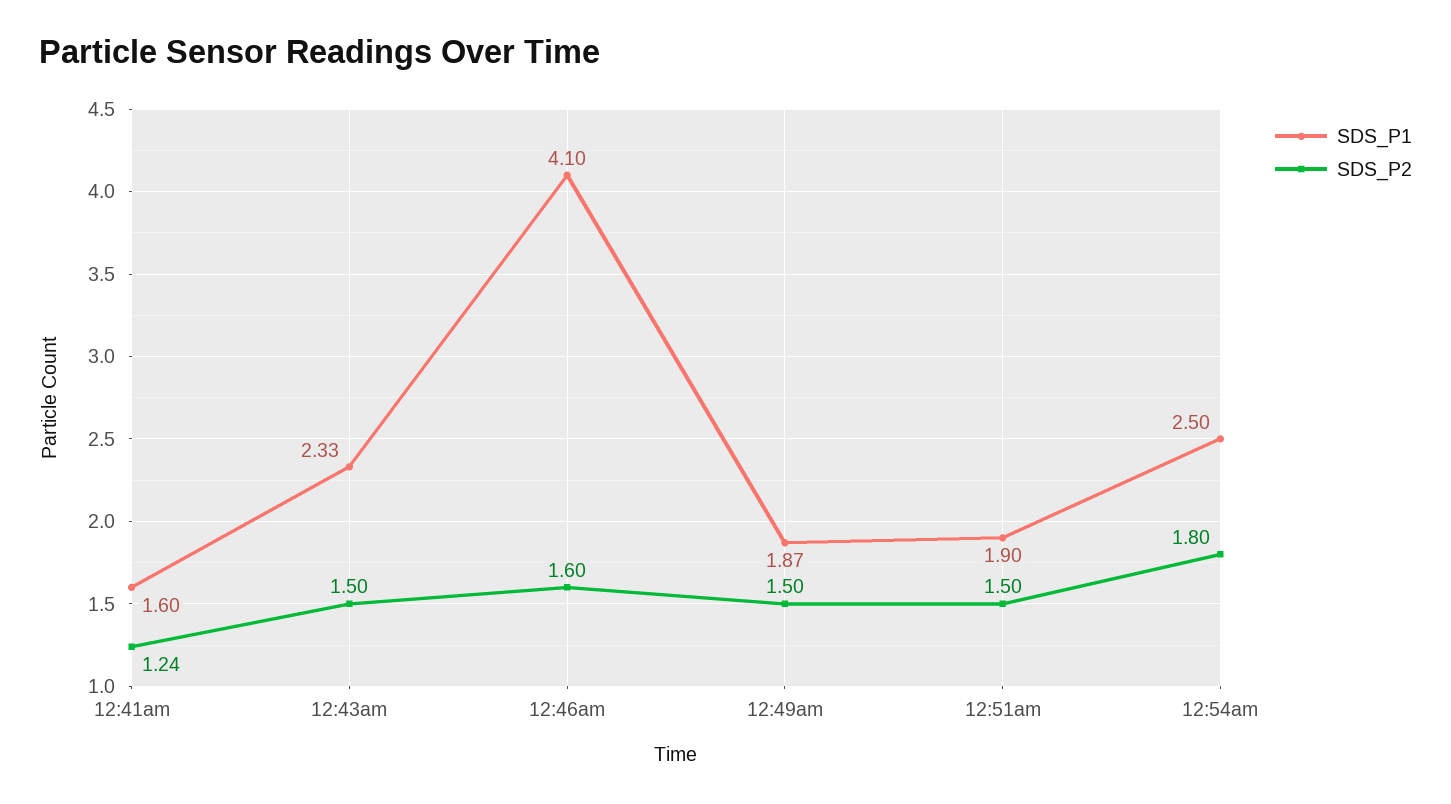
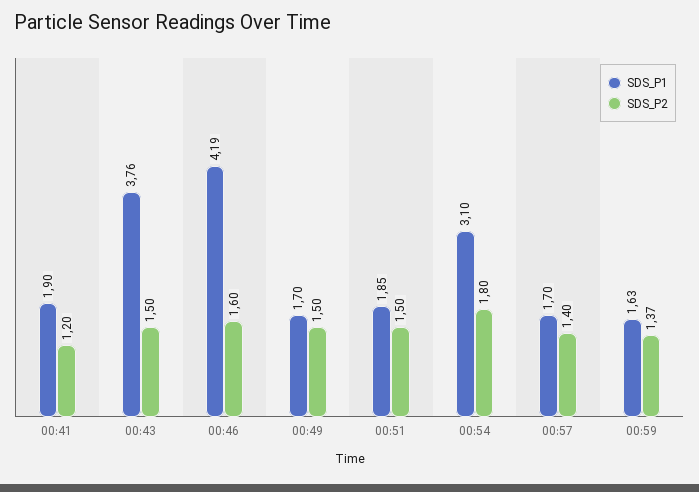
SDS_P1, 12:41am: 1.6 -> 1.9
SDS_P2, 12:41am: 1.24 -> 1.2
SDS_P1, 12:43am: 2.33 -> 3.76
SDS_P1, 12:46am: 4.1 -> 4.19
SDS_P1, 12:49am: 1.87 -> 1.7
SDS_P1, 12:51am: 1.9 -> 1.85
SDS_P1, 12:54am: 2.5 -> 3.1
SDS_P1, 00:57: none -> 1.7
SDS_P2, 00:57: none -> 1.4
SDS_P1, 00:59: none -> 1.63
SDS_P2, 00:59: none -> 1.37

